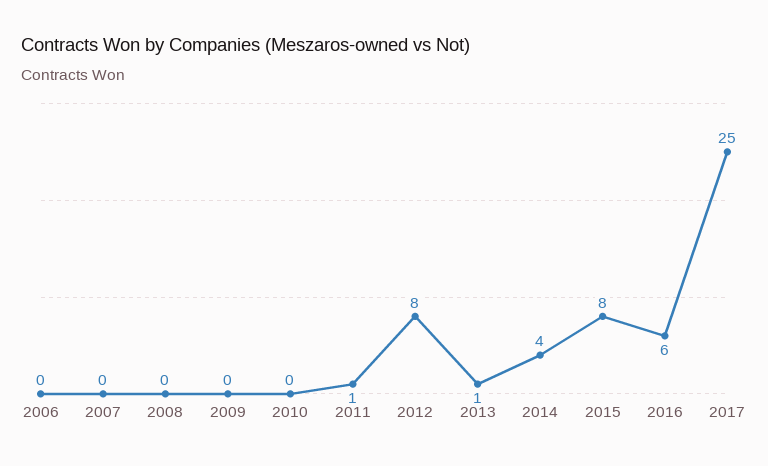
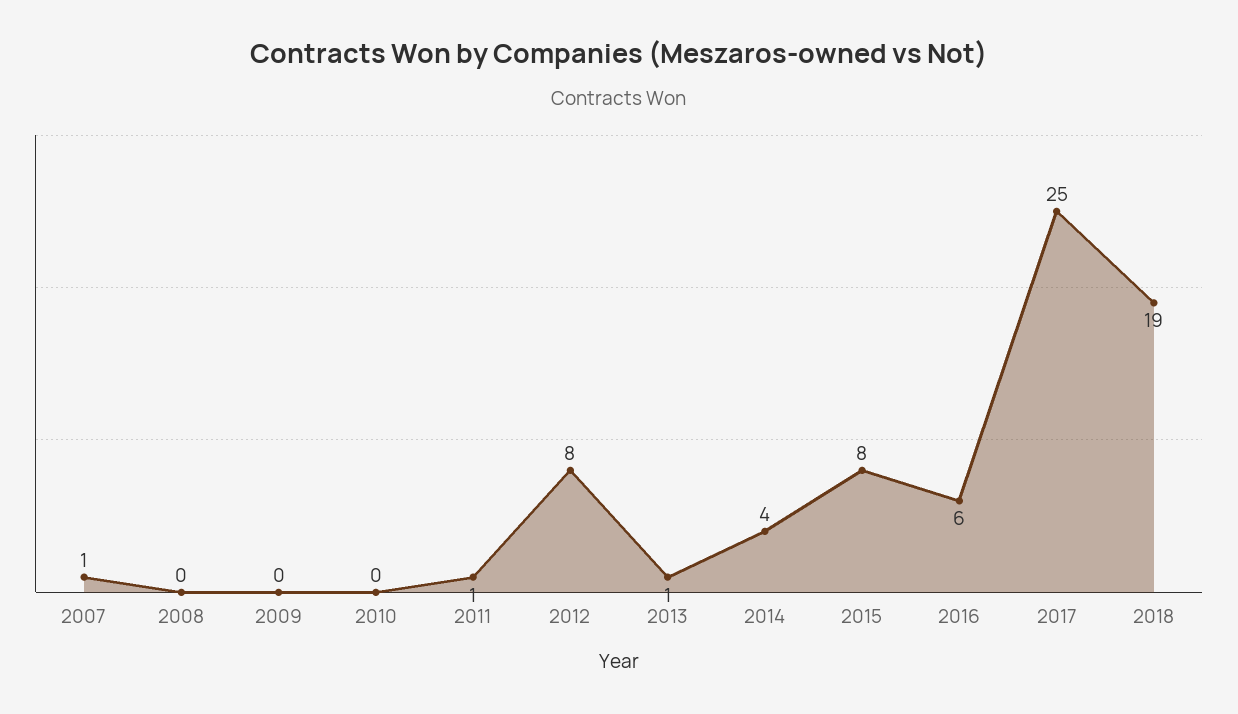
2006: 0 -> none
2007: 0 -> 1
2018: none -> 19

